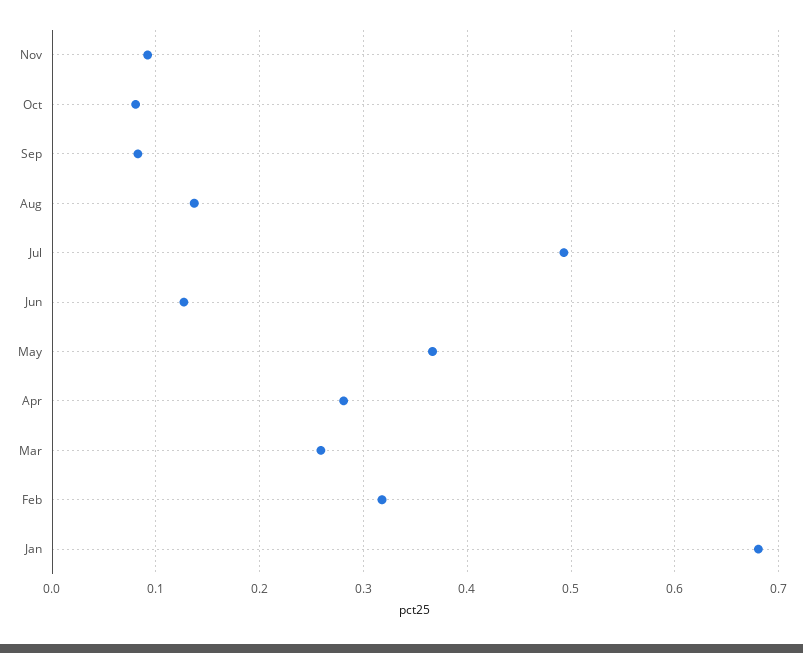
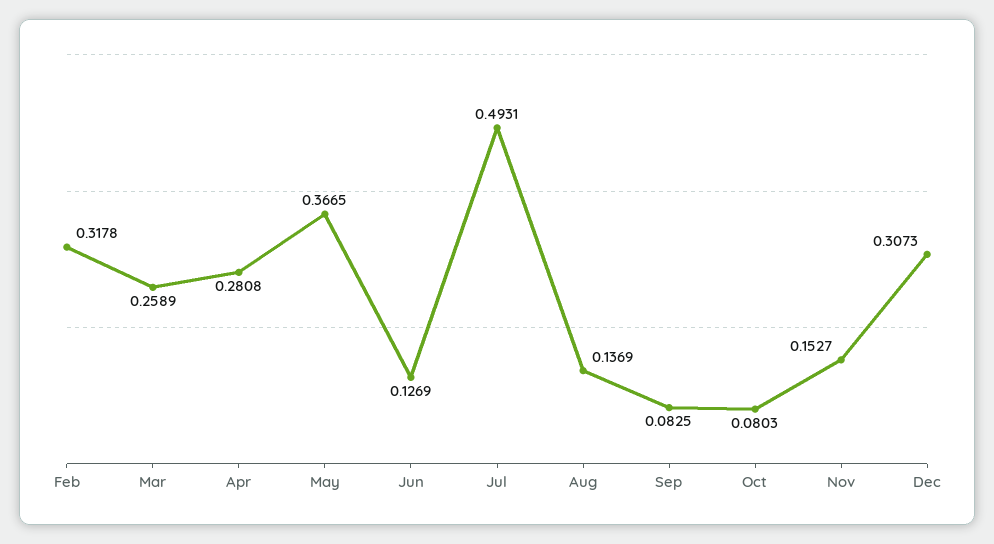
Nov: 0.09 -> 0.1527
Jan: 0.68 -> none
Dec: none -> 0.3073

